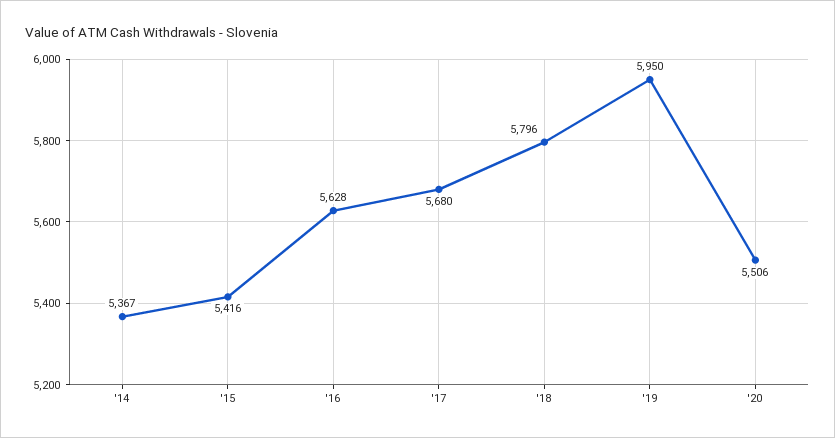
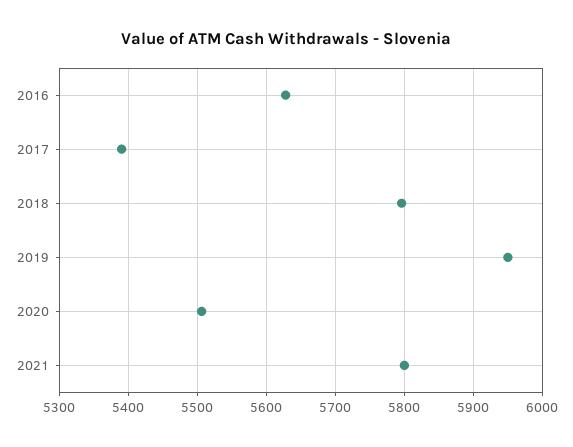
'14: 5367 -> none
'15: 5416 -> none
'17: 5680 -> 5390
2021: none -> 5800

